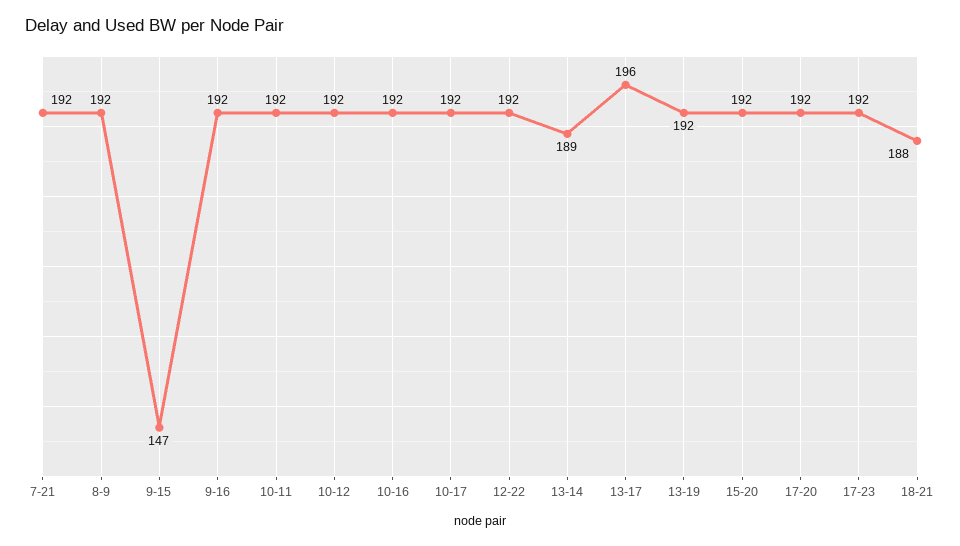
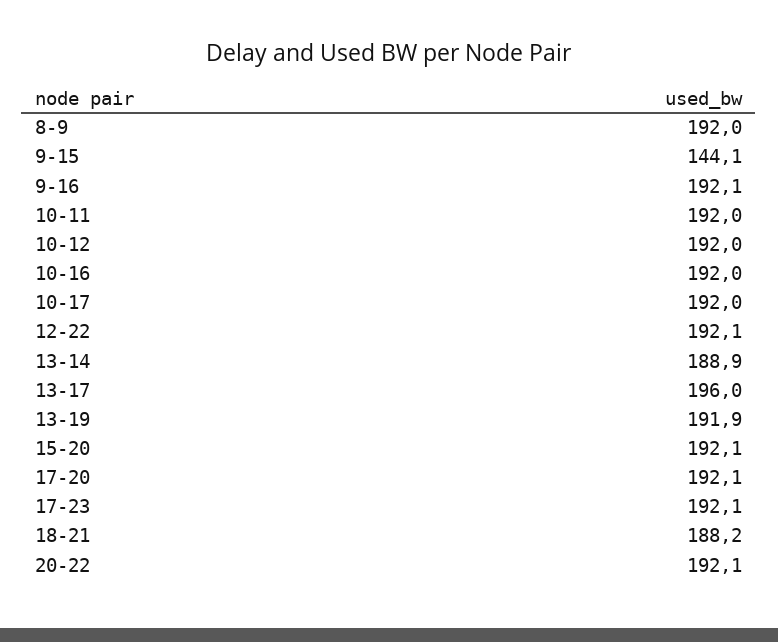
7-21: 192 -> none
9-15: 147 -> 144.1
20-22: none -> 192.1

